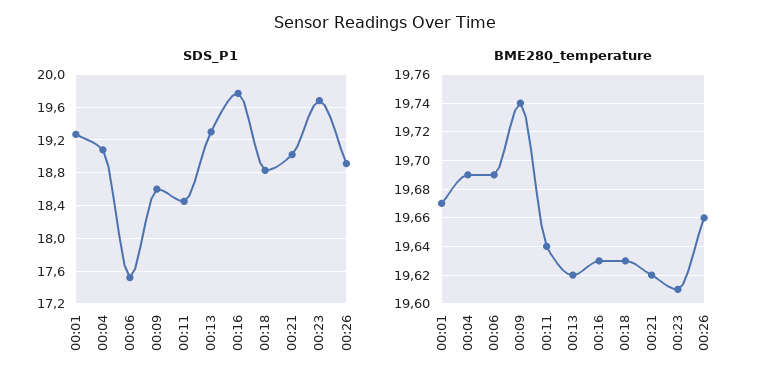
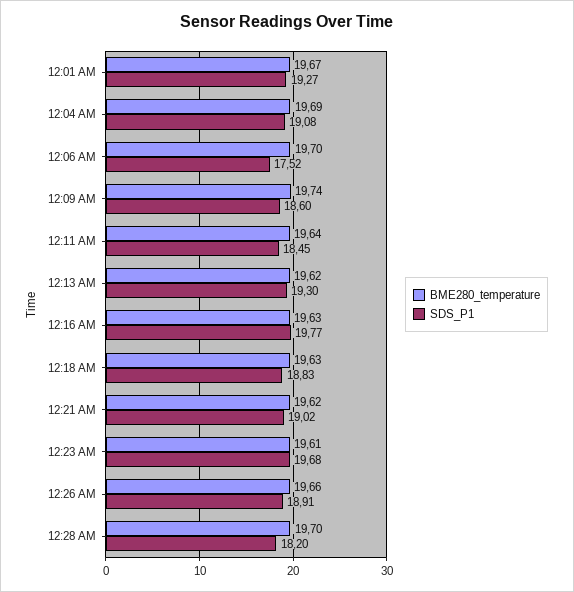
BME280_temperature, 00:06: 19.69 -> 19.7
BME280_temperature, 12:28 AM: none -> 19.7
SDS_P1, 12:28 AM: none -> 18.2

